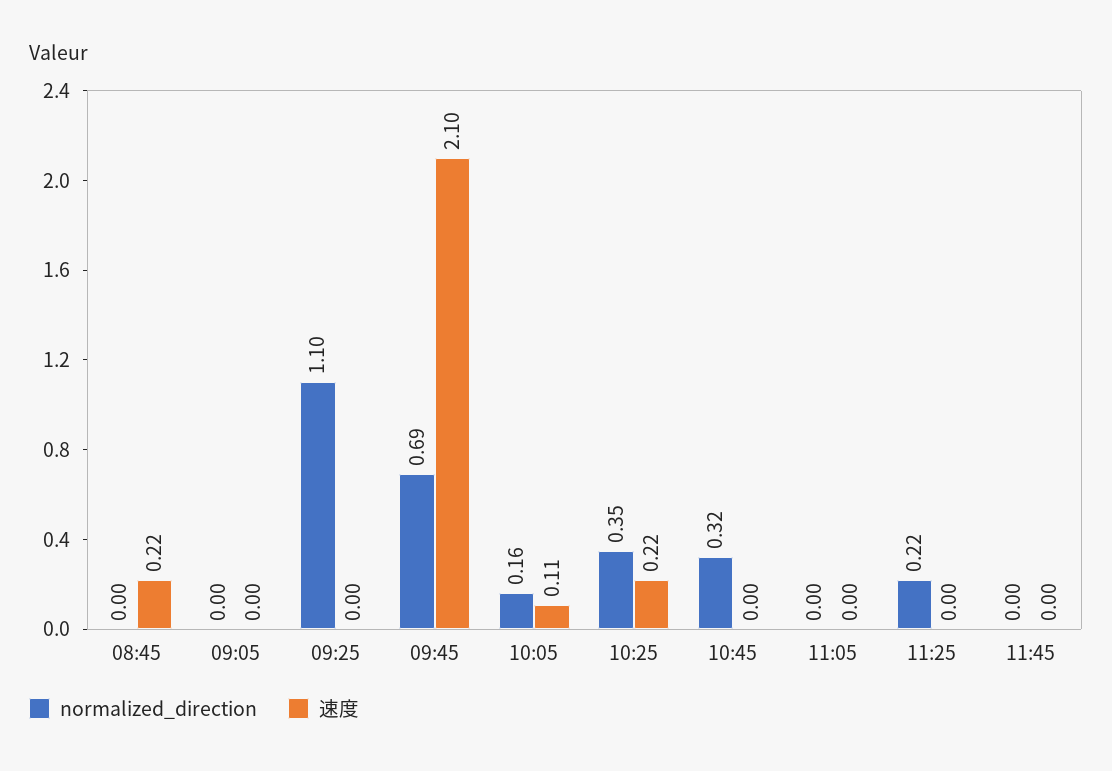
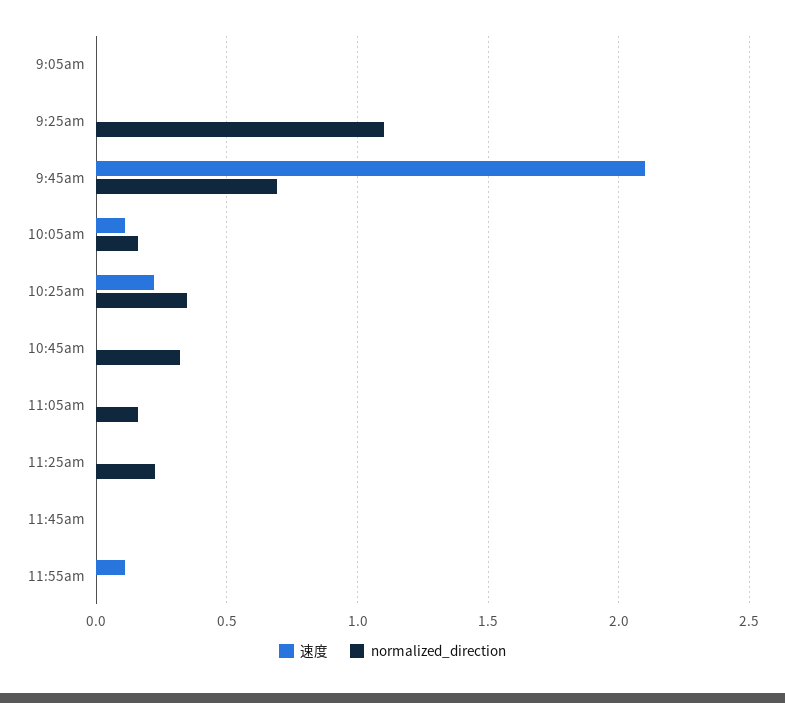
normalized_direction, 08:45: 0 -> none
速度, 08:45: 0.22 -> none
normalized_direction, 11:05: 0 -> 0.15
速度, 11:55am: none -> 0.1
normalized_direction, 11:55am: none -> 0

